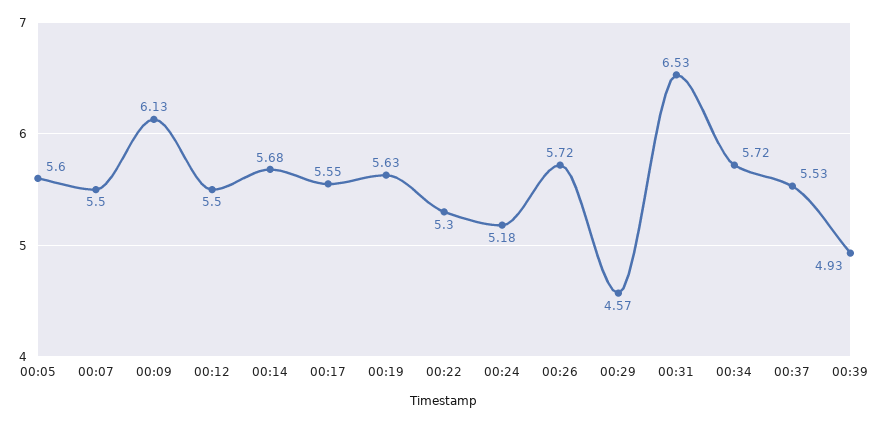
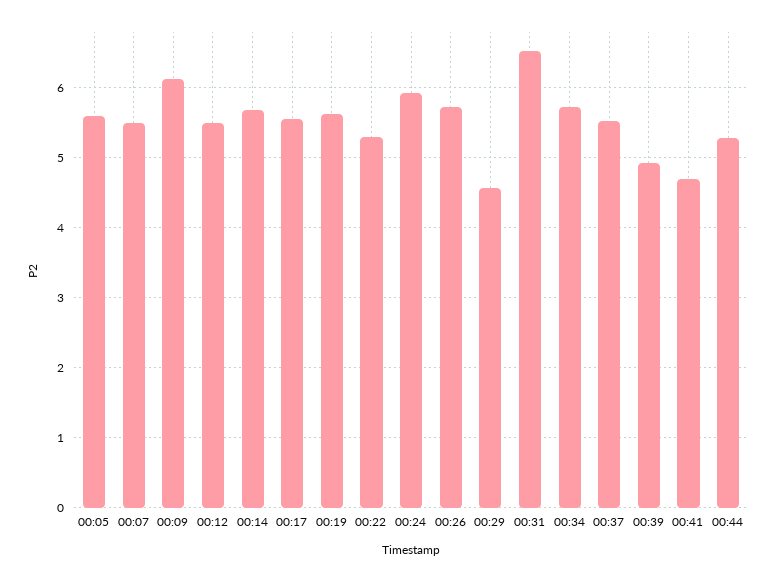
00:24: 5.18 -> 5.9
00:41: none -> 4.7
00:44: none -> 5.3

